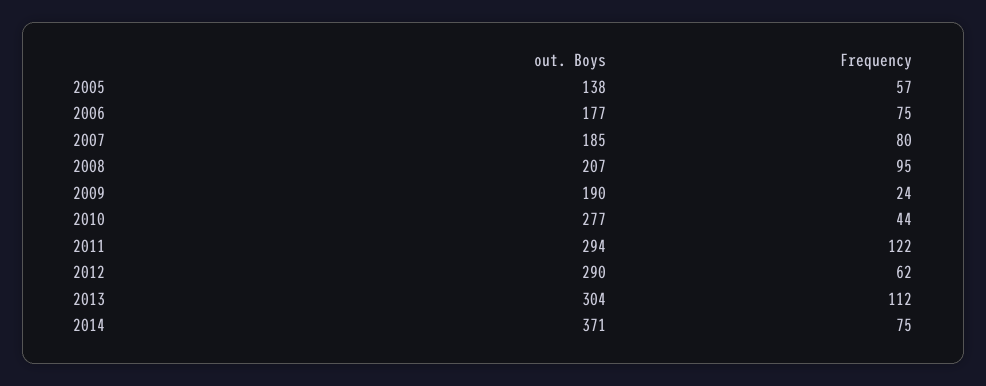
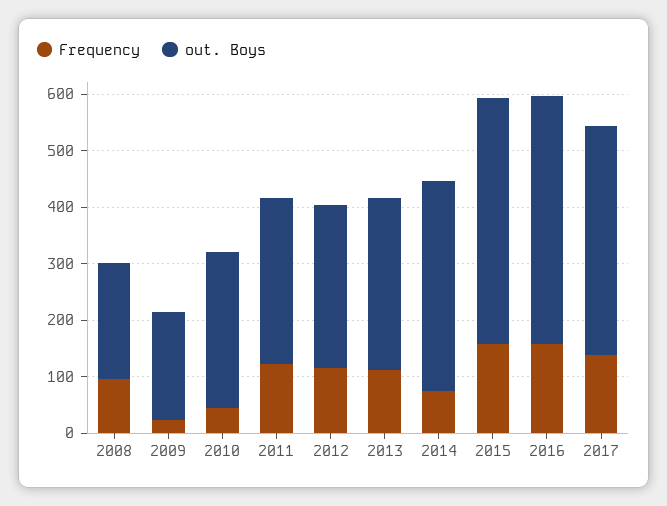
out. Boys, 2005: 138 -> none
Frequency, 2005: 57 -> none
out. Boys, 2006: 177 -> none
Frequency, 2006: 75 -> none
out. Boys, 2007: 185 -> none
Frequency, 2007: 80 -> none
Frequency, 2012: 62 -> 120
Frequency, 2015: none -> 160
out. Boys, 2015: none -> 440
Frequency, 2016: none -> 160
out. Boys, 2016: none -> 440
Frequency, 2017: none -> 140
out. Boys, 2017: none -> 400

